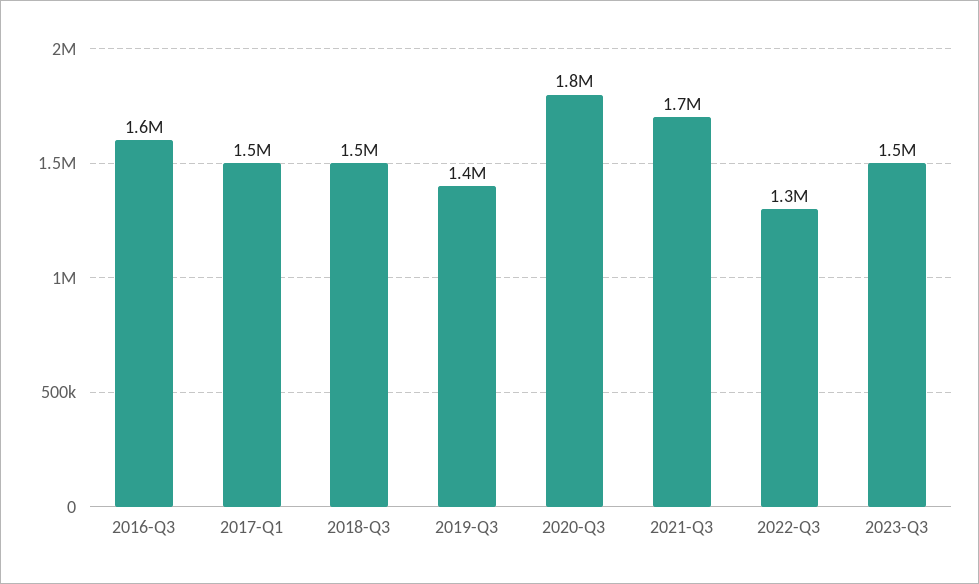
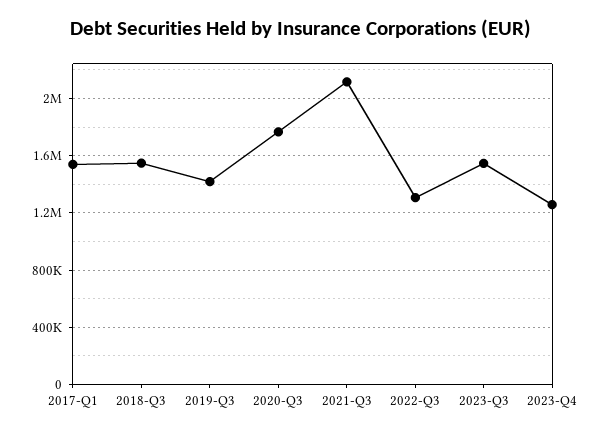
2016-Q3: 1600000 -> none
2021-Q3: 1700000 -> 2100000
2023-Q4: none -> 1250000

